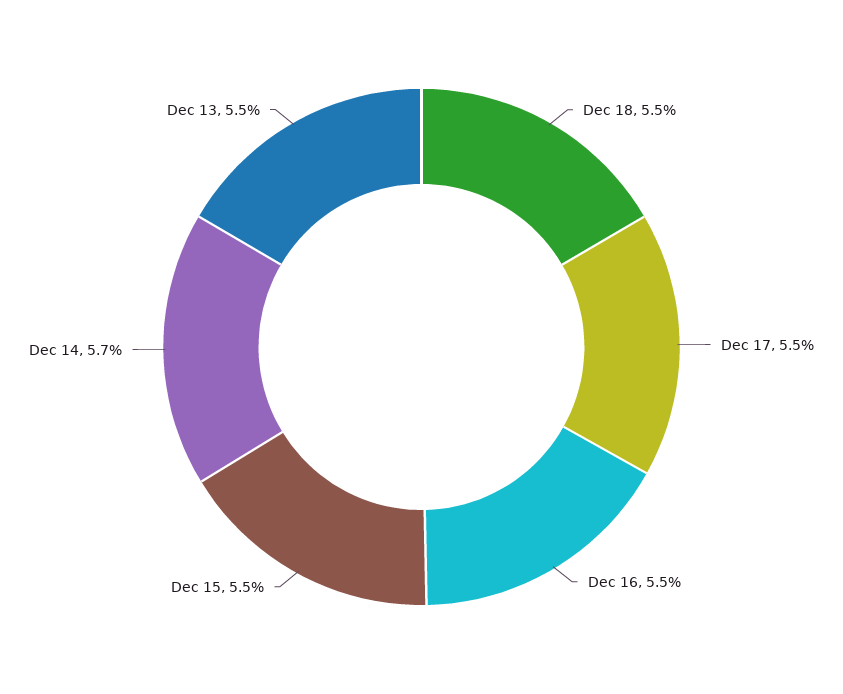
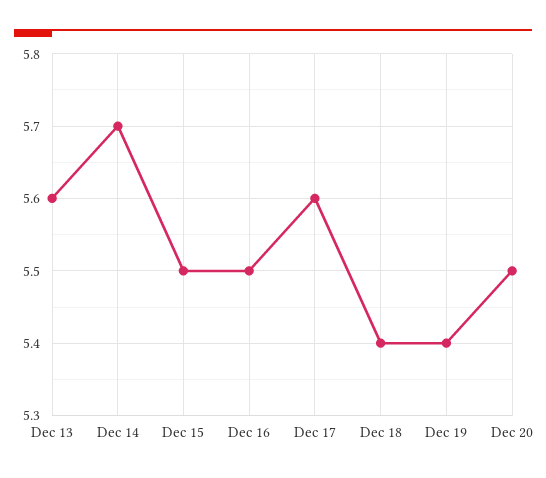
Dec 18: 5.5 -> 5.4
Dec 17: 5.5 -> 5.6
Dec 13: 5.5 -> 5.6
Dec 19: none -> 5.4
Dec 20: none -> 5.5

